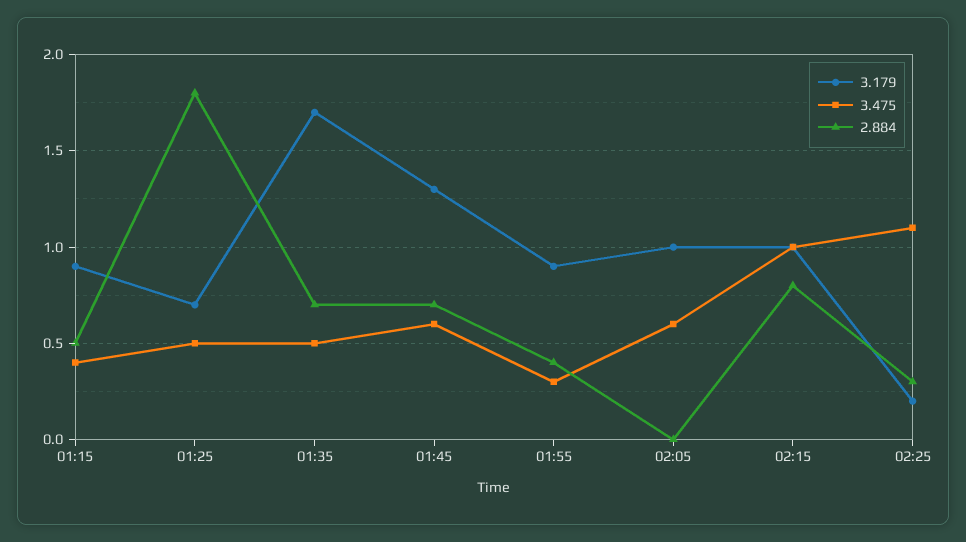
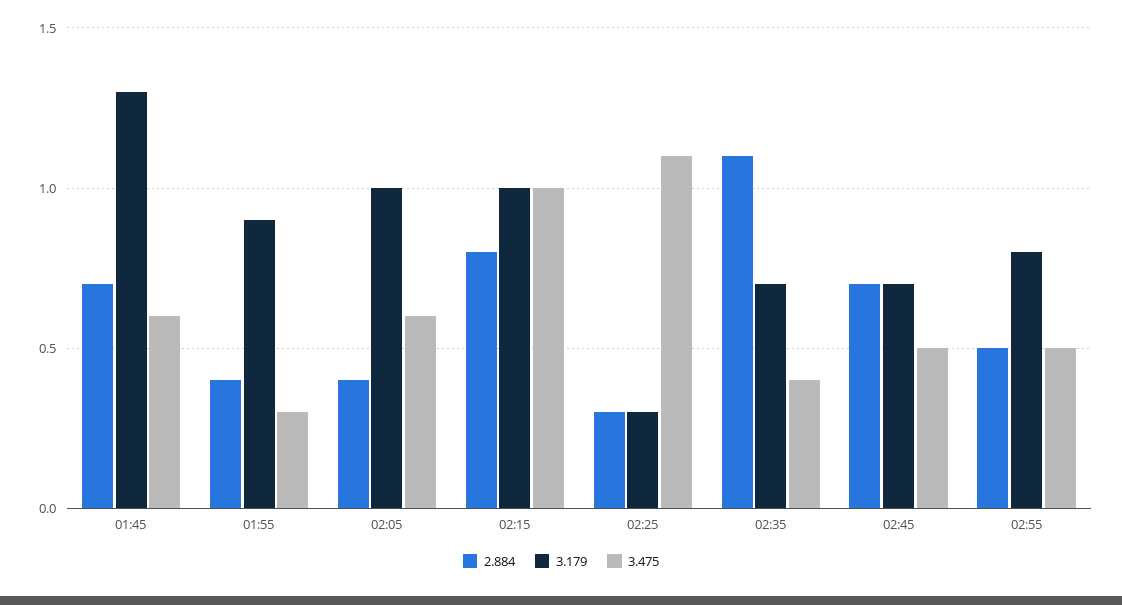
3.179, 01:15: 0.9 -> none
3.475, 01:15: 0.4 -> none
2.884, 01:15: 0.5 -> none
3.179, 01:25: 0.7 -> none
3.475, 01:25: 0.5 -> none
2.884, 01:25: 1.8 -> none
3.179, 01:35: 1.7 -> none
3.475, 01:35: 0.5 -> none
2.884, 01:35: 0.7 -> none
2.884, 02:05: 0 -> 0.4
3.179, 02:25: 0.2 -> 0.3
2.884, 02:35: none -> 1.1
3.179, 02:35: none -> 0.7
3.475, 02:35: none -> 0.4
2.884, 02:45: none -> 0.7
3.179, 02:45: none -> 0.7
3.475, 02:45: none -> 0.5
2.884, 02:55: none -> 0.5
3.179, 02:55: none -> 0.8
3.475, 02:55: none -> 0.5

